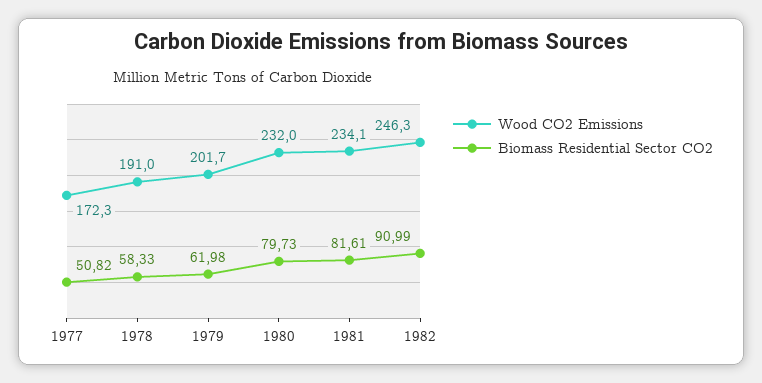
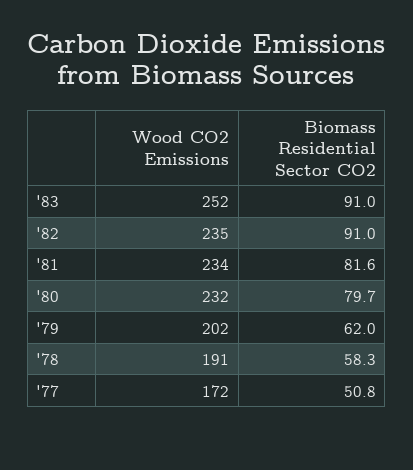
Wood CO2 Emissions, 1982: 246.3 -> 235
Wood CO2 Emissions, '83: none -> 252
Biomass Residential Sector CO2, '83: none -> 91

